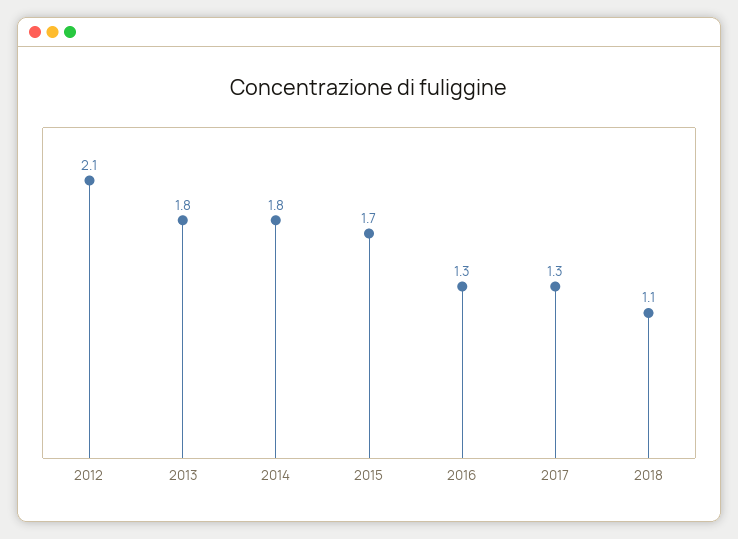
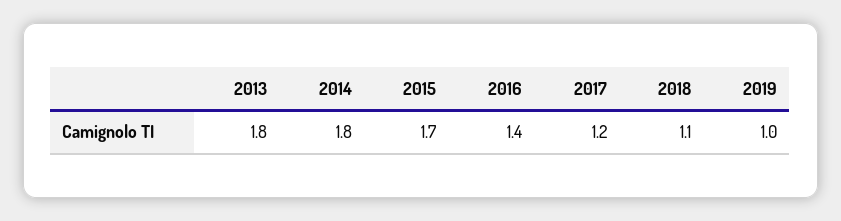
2012: 2.1 -> none
2016: 1.3 -> 1.4
2017: 1.3 -> 1.2
2019: none -> 1

